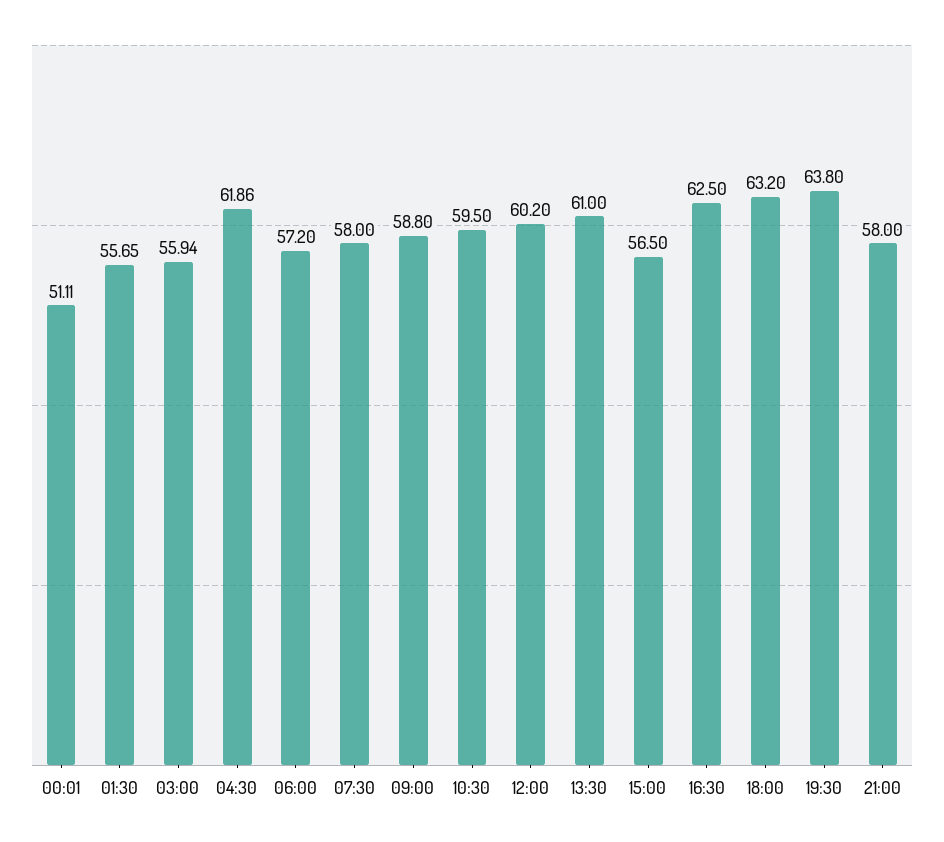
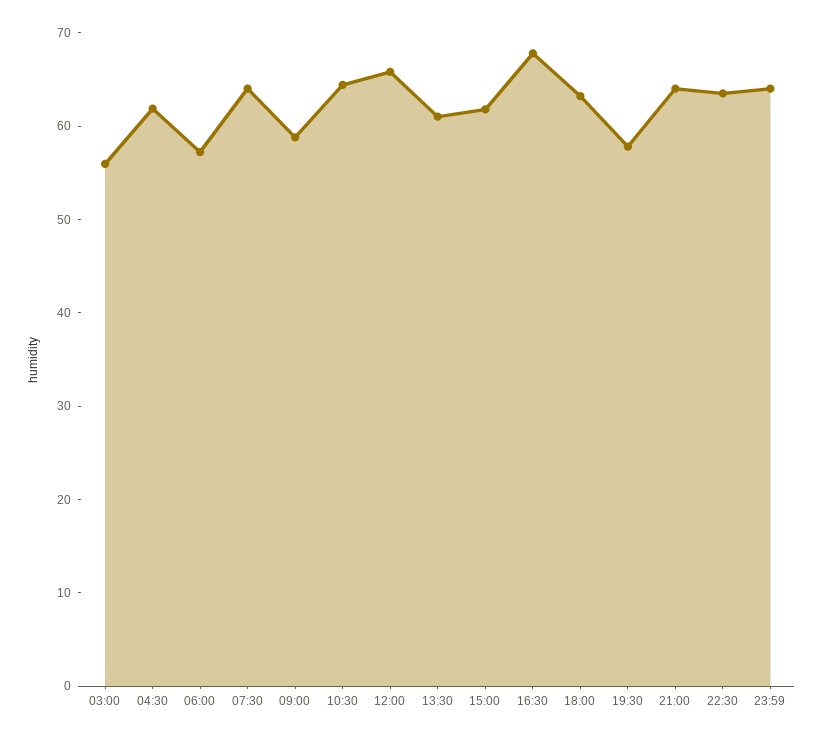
00:01: 51.11 -> none
01:30: 55.65 -> none
07:30: 58 -> 64
10:30: 59.5 -> 64
12:00: 60.2 -> 66
15:00: 56.5 -> 62
16:30: 62.5 -> 68
19:30: 63.8 -> 58
21:00: 58 -> 64
22:30: none -> 64
23:59: none -> 64

